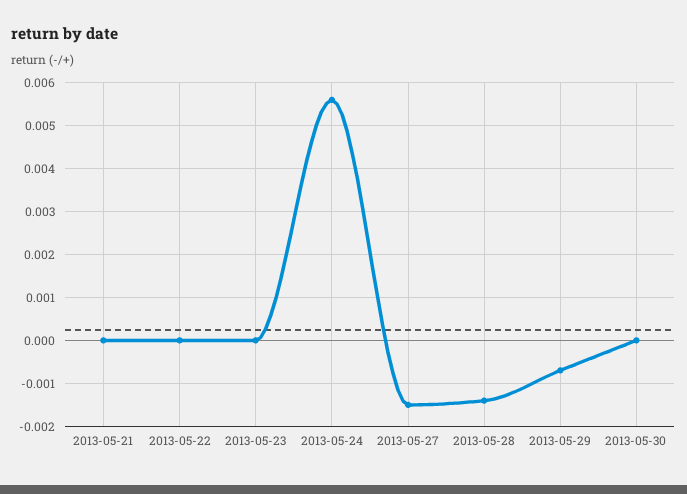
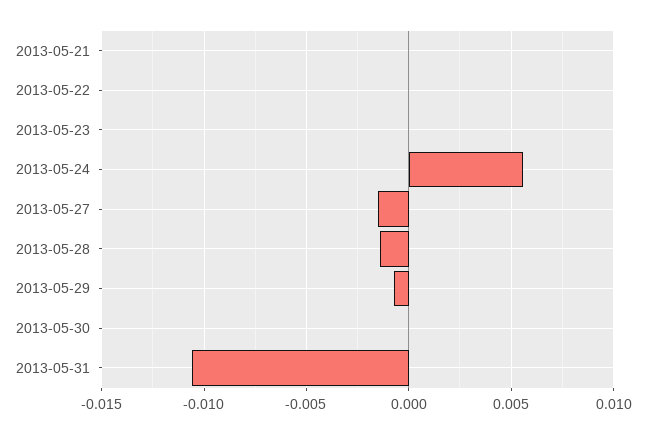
2013-05-31: none -> -0.0105

